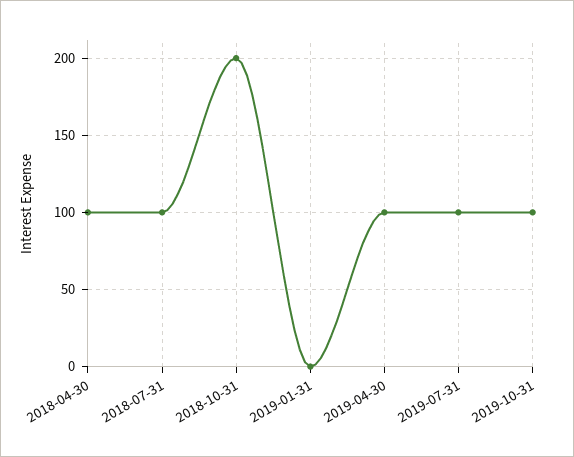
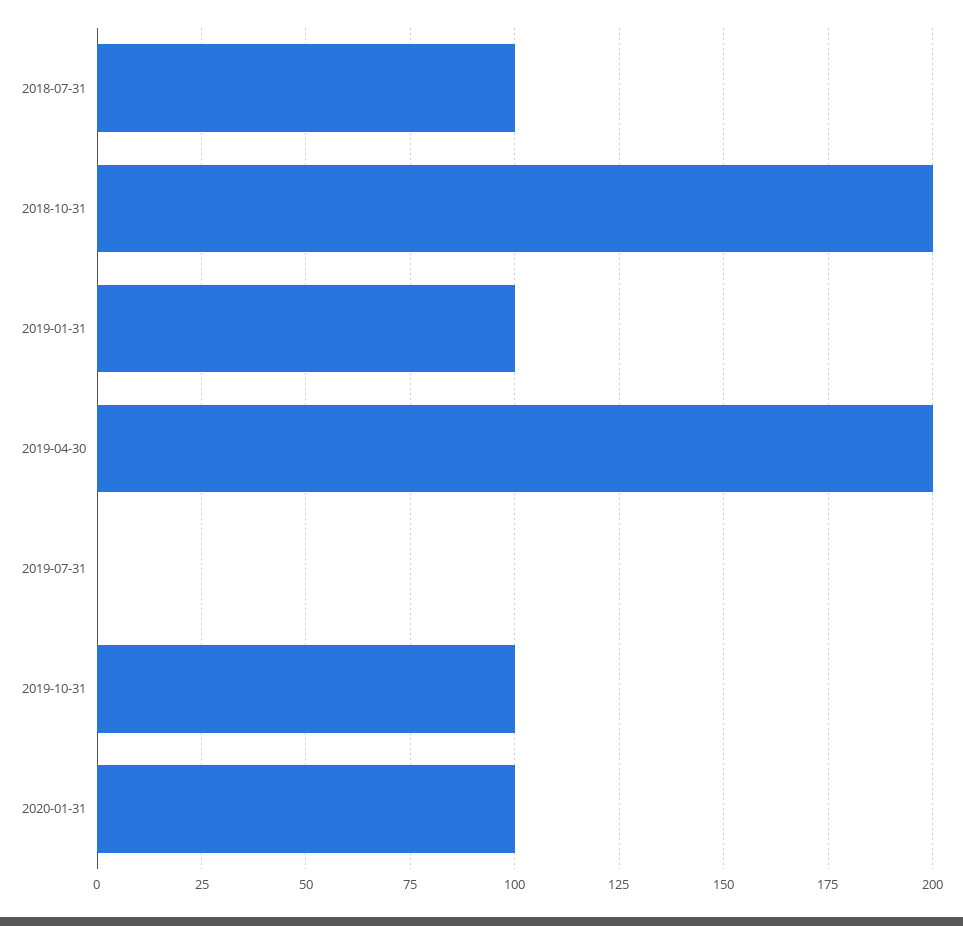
2018-04-30: 100 -> none
2019-01-31: 0 -> 100
2019-04-30: 100 -> 200
2019-07-31: 100 -> 0
2020-01-31: none -> 100

